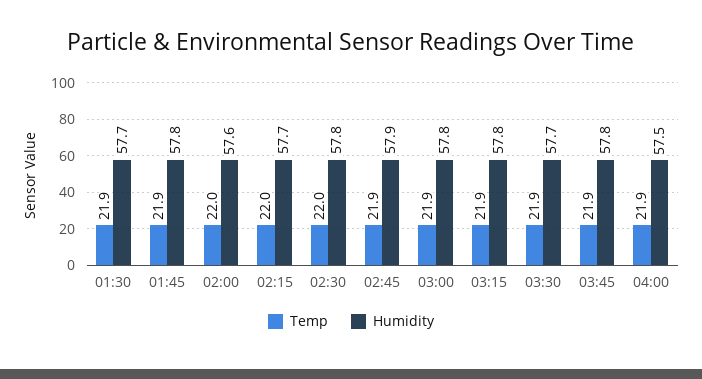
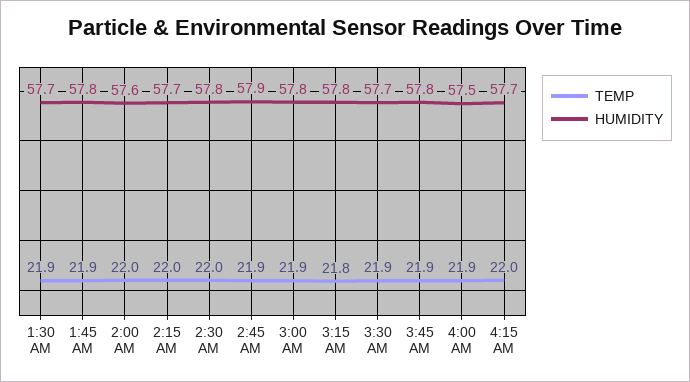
Temp, 03:15: 21.9 -> 21.8
Temp, 4:15 AM: none -> 22
Humidity, 4:15 AM: none -> 57.7

